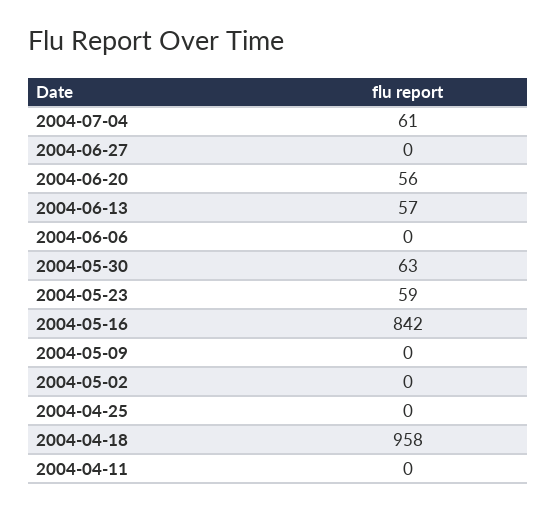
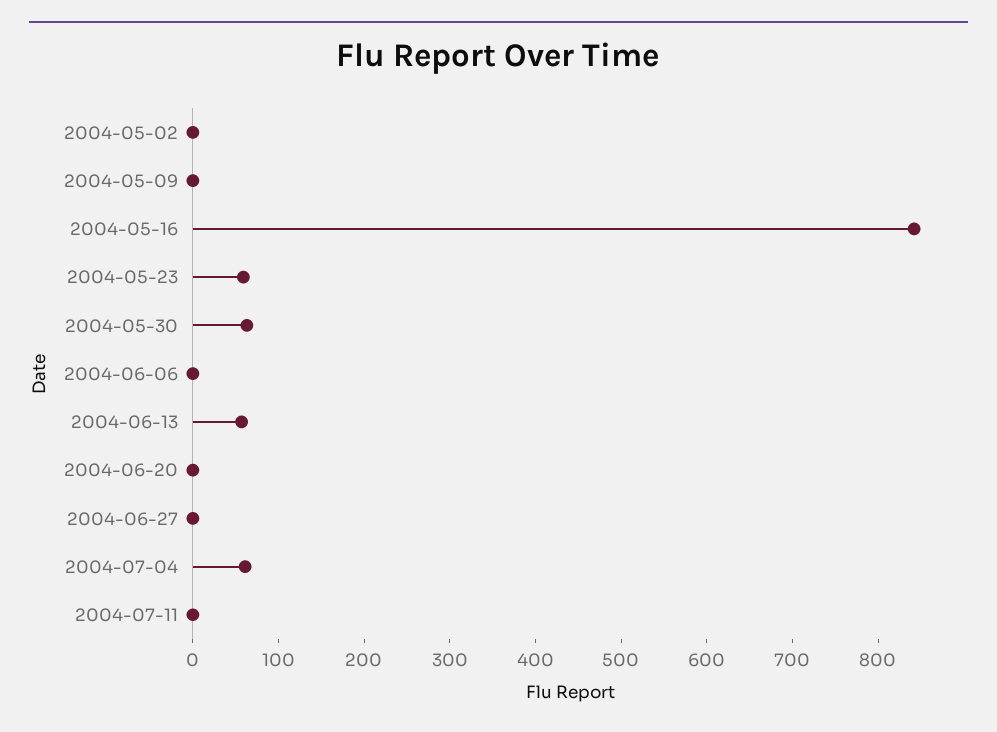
2004-06-20: 56 -> 0
2004-04-25: 0 -> none
2004-04-18: 958 -> none
2004-04-11: 0 -> none
2004-07-11: none -> 0

